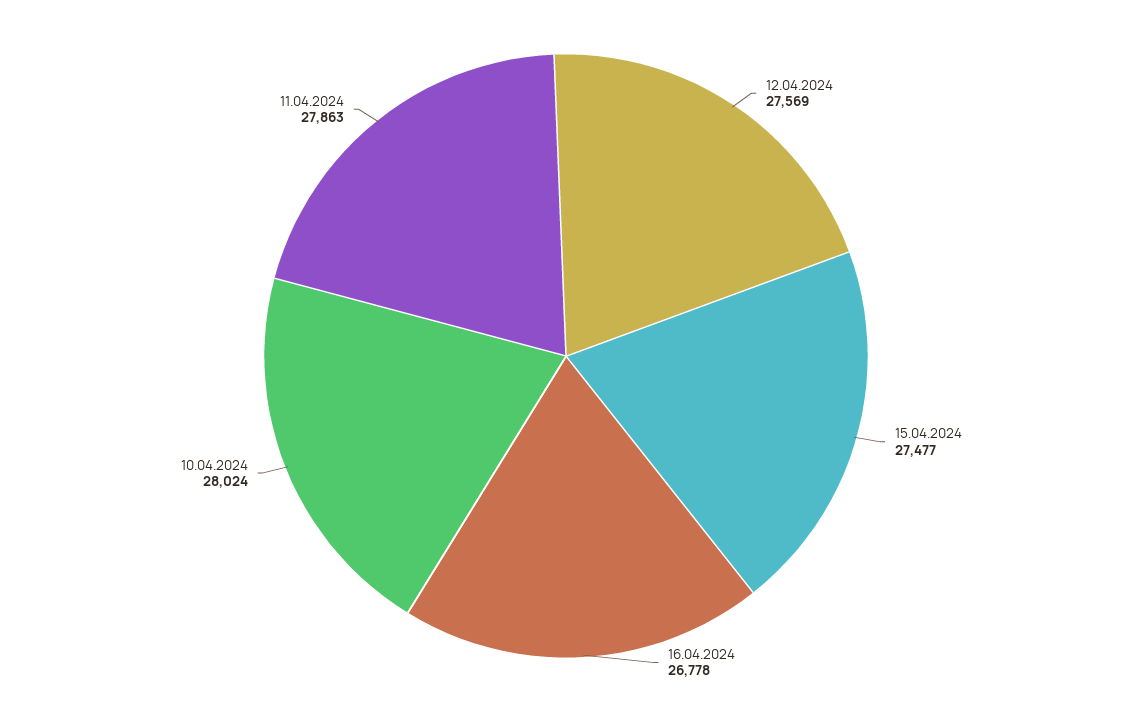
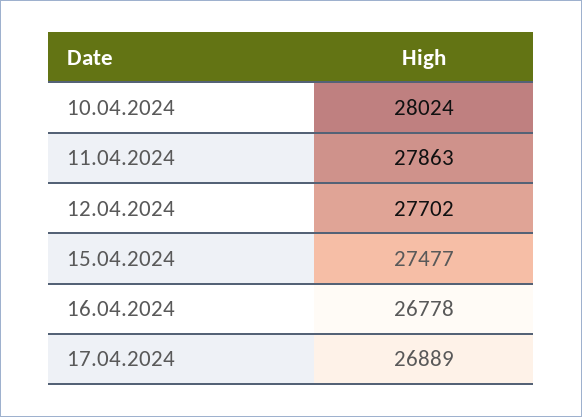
12.04.2024: 27569 -> 27702
17.04.2024: none -> 26889

